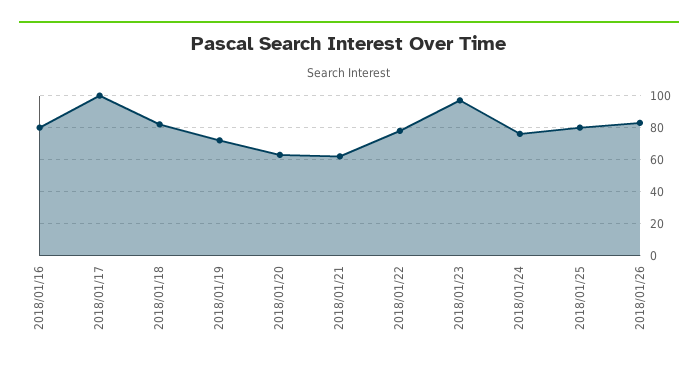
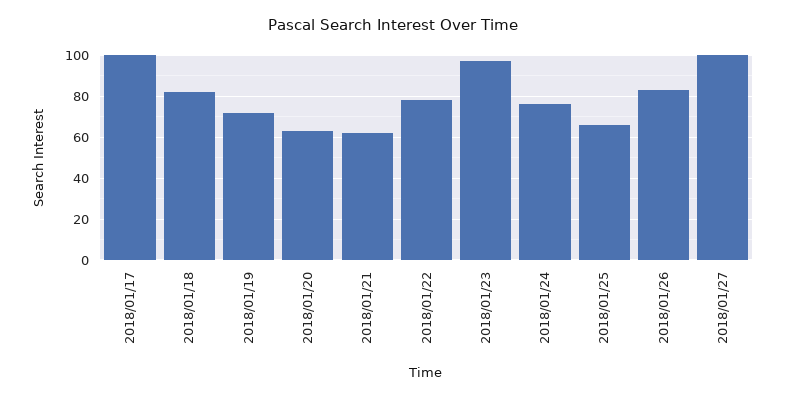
2018/01/16: 80 -> none
2018/01/25: 80 -> 65
2018/01/27: none -> 100

